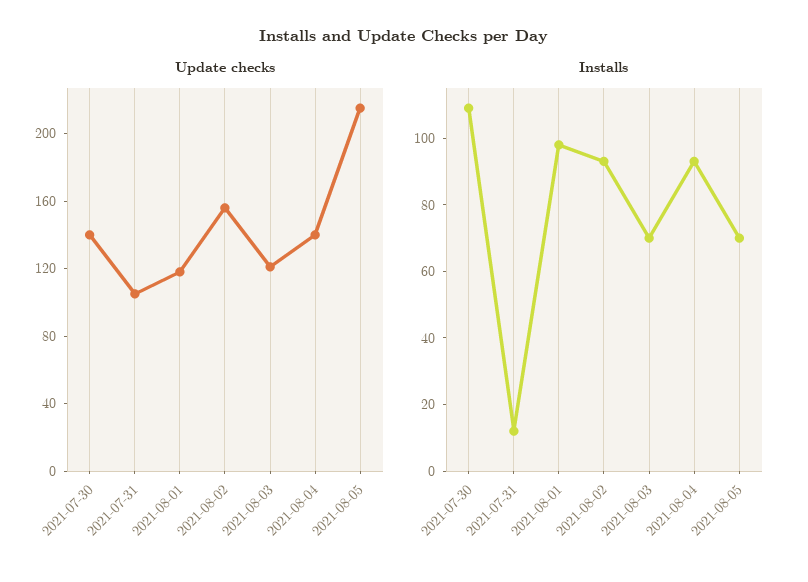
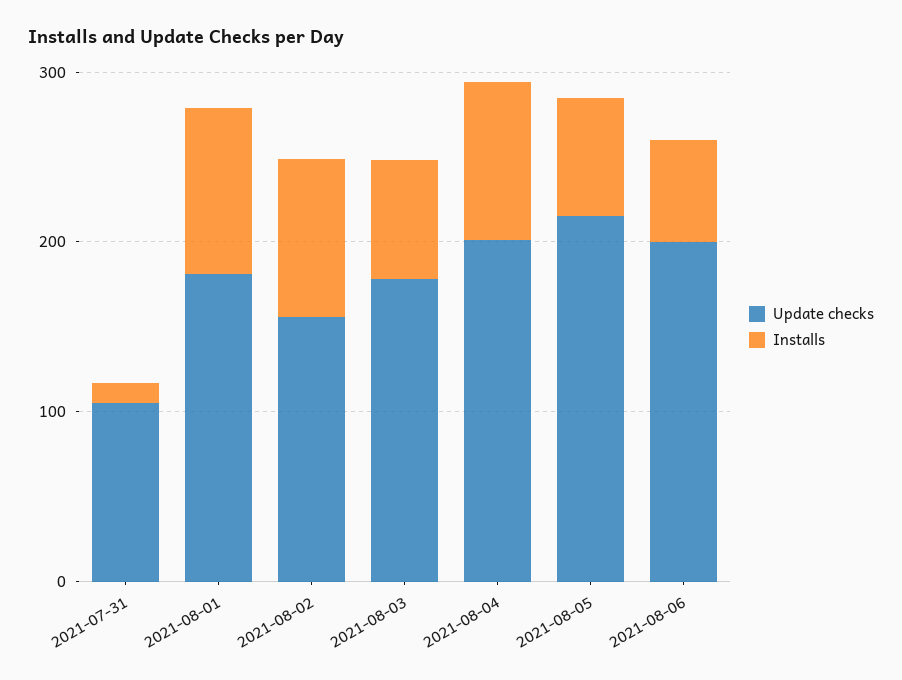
Update checks, 2021-07-30: 140 -> none
Update checks, 2021-08-01: 120 -> 180
Update checks, 2021-08-03: 120 -> 180
Update checks, 2021-08-04: 140 -> 200
Installs, 2021-07-30: 110 -> none
Update checks, 2021-08-06: none -> 200
Installs, 2021-08-06: none -> 60

